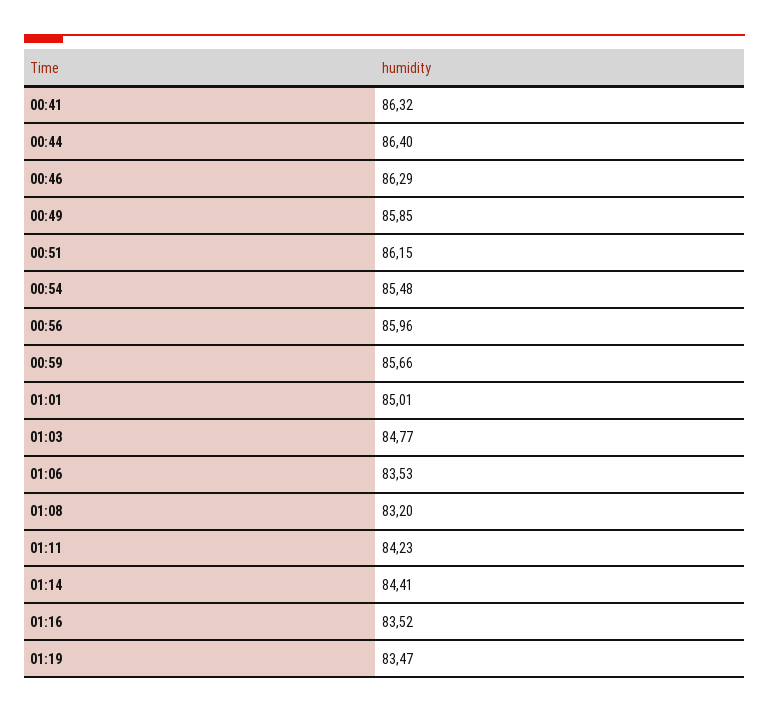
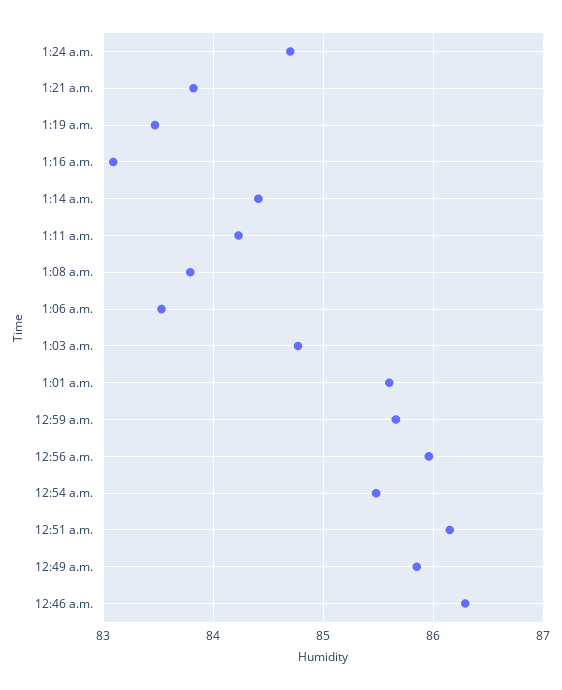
00:41: 86.32 -> none
00:44: 86.4 -> none
01:01: 85.01 -> 85.6
01:08: 83.2 -> 83.8
01:16: 83.52 -> 83.1
1:24 a.m.: none -> 84.7
1:21 a.m.: none -> 83.8

